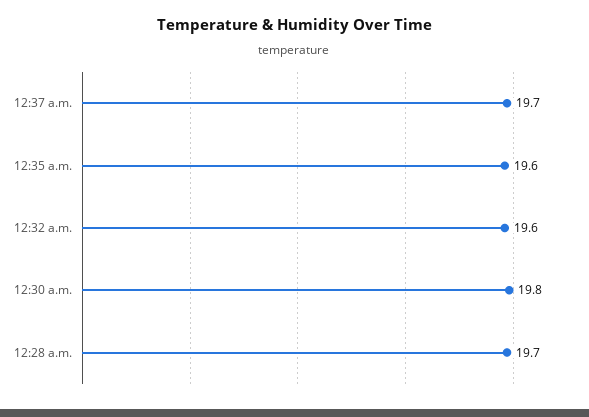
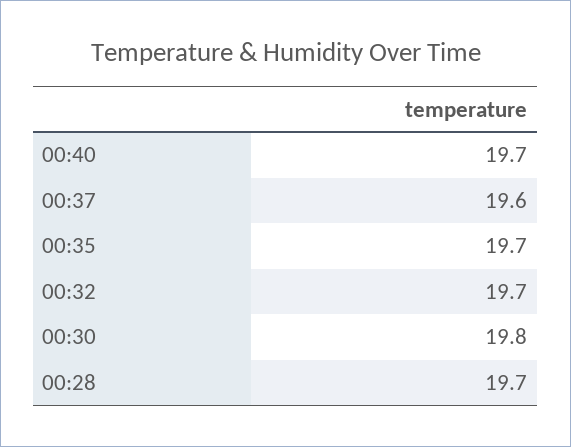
12:37 a.m.: 19.7 -> 19.6
12:35 a.m.: 19.6 -> 19.7
12:32 a.m.: 19.6 -> 19.7
00:40: none -> 19.7

